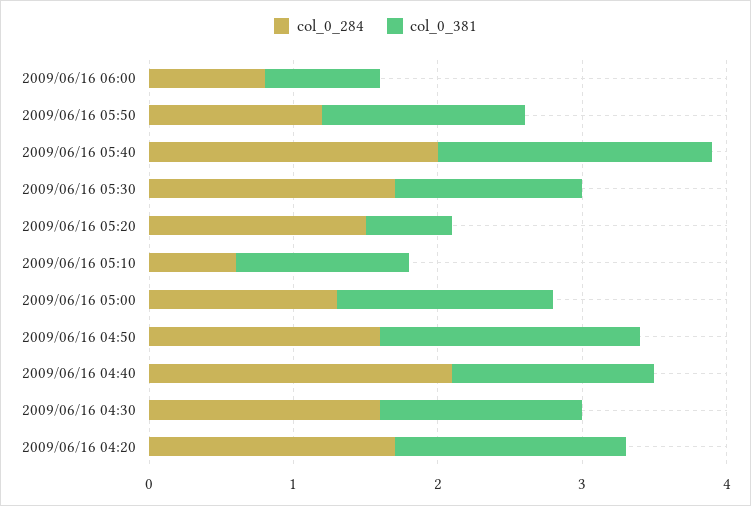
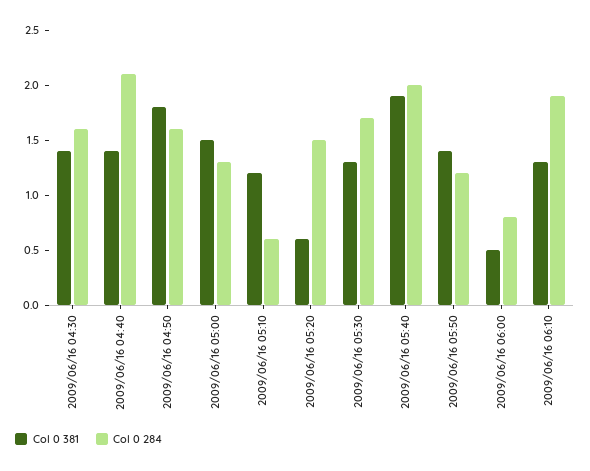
col_0_381, 2009/06/16 06:00: 0.8 -> 0.5
col_0_284, 2009/06/16 04:20: 1.7 -> none
col_0_381, 2009/06/16 04:20: 1.6 -> none
col_0_381, 2009/06/16 06:10: none -> 1.3
col_0_284, 2009/06/16 06:10: none -> 1.9

